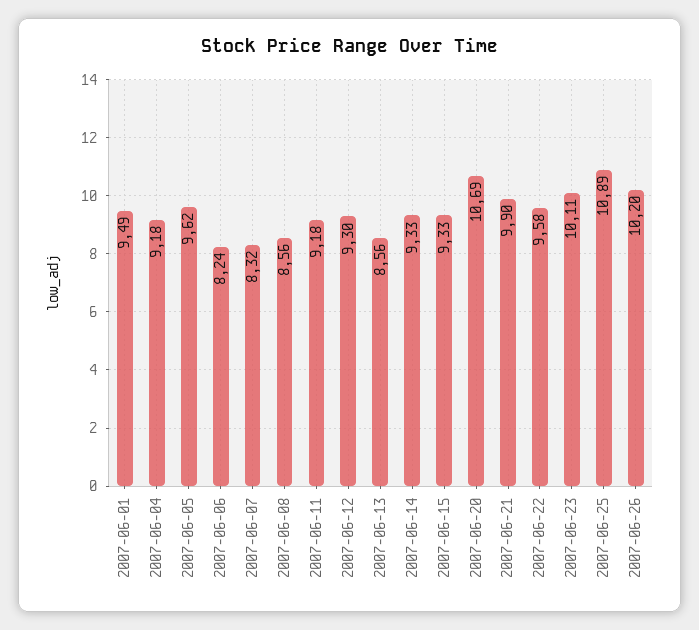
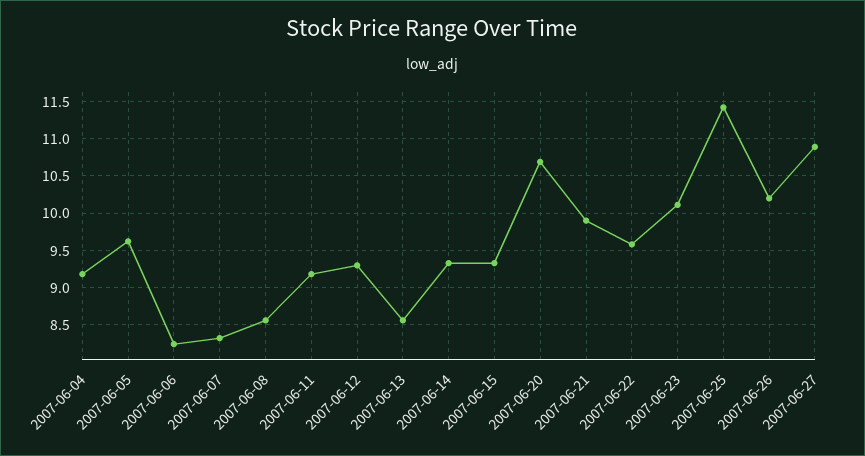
2007-06-01: 9.49 -> none
2007-06-25: 10.89 -> 11.4
2007-06-27: none -> 10.9

